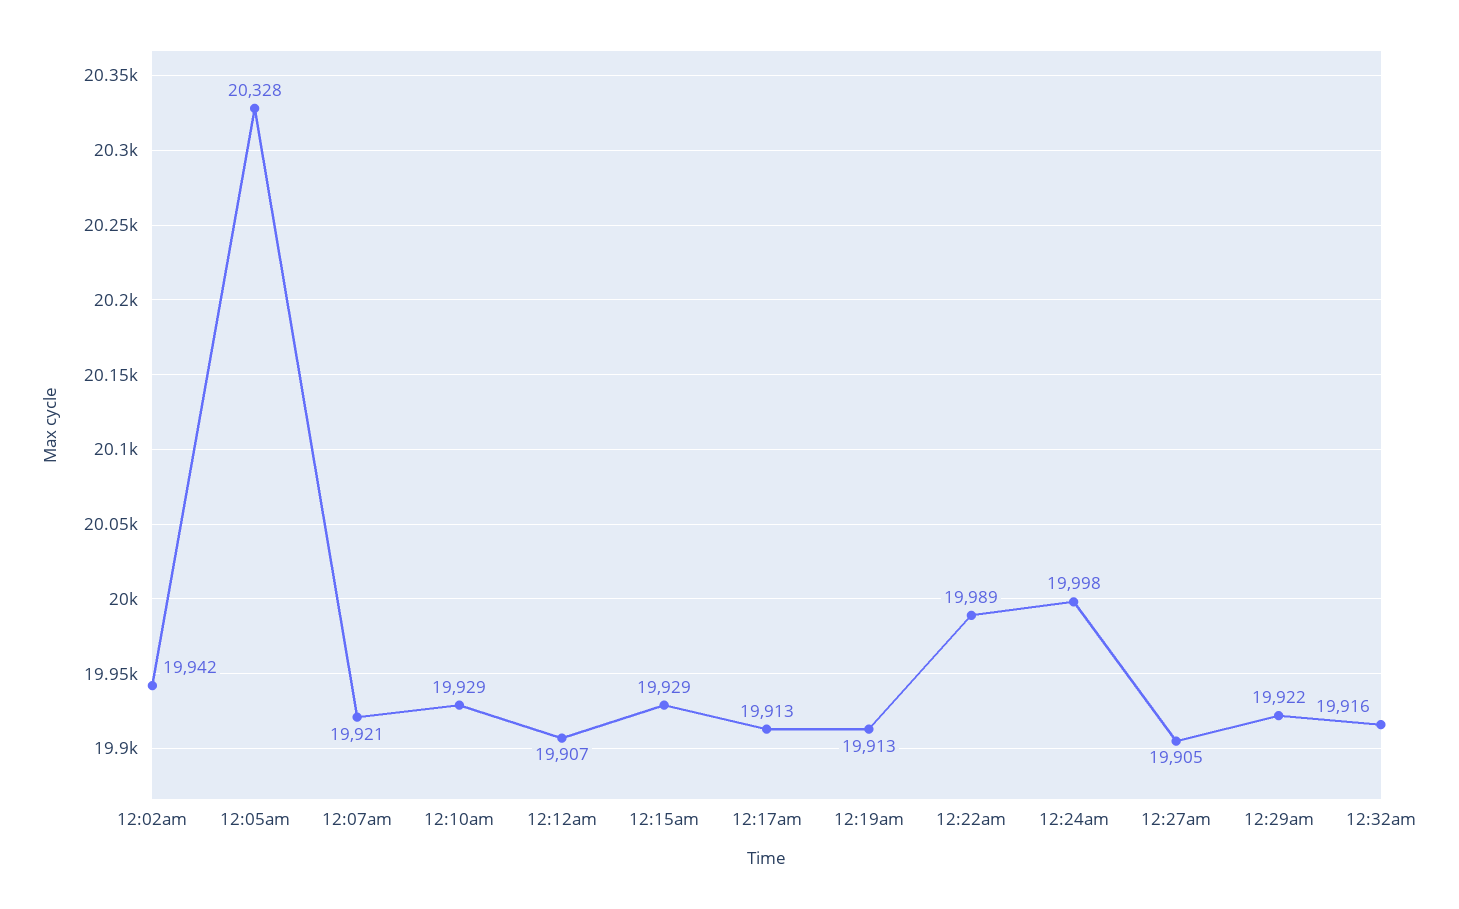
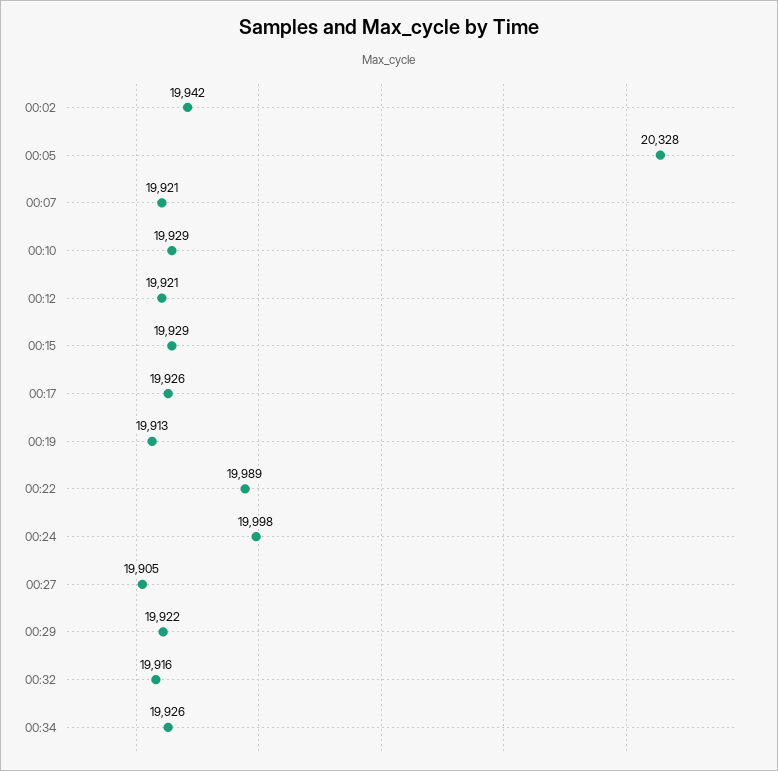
12:12am: 19907 -> 19921
12:17am: 19913 -> 19926
00:34: none -> 19926

